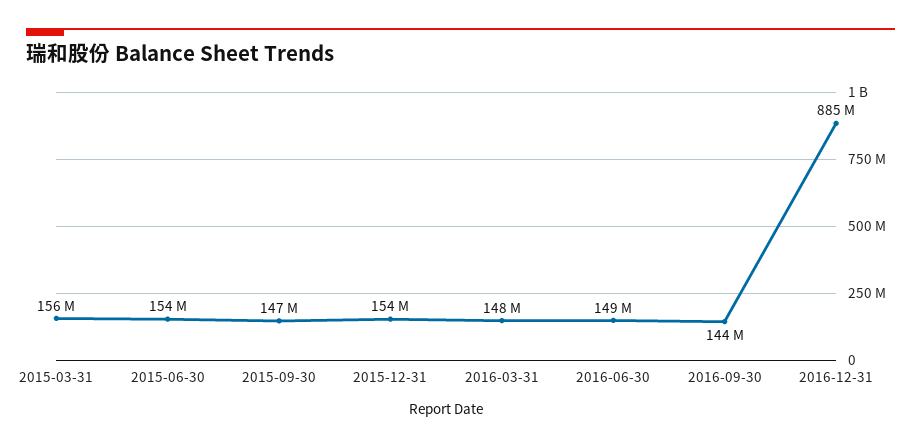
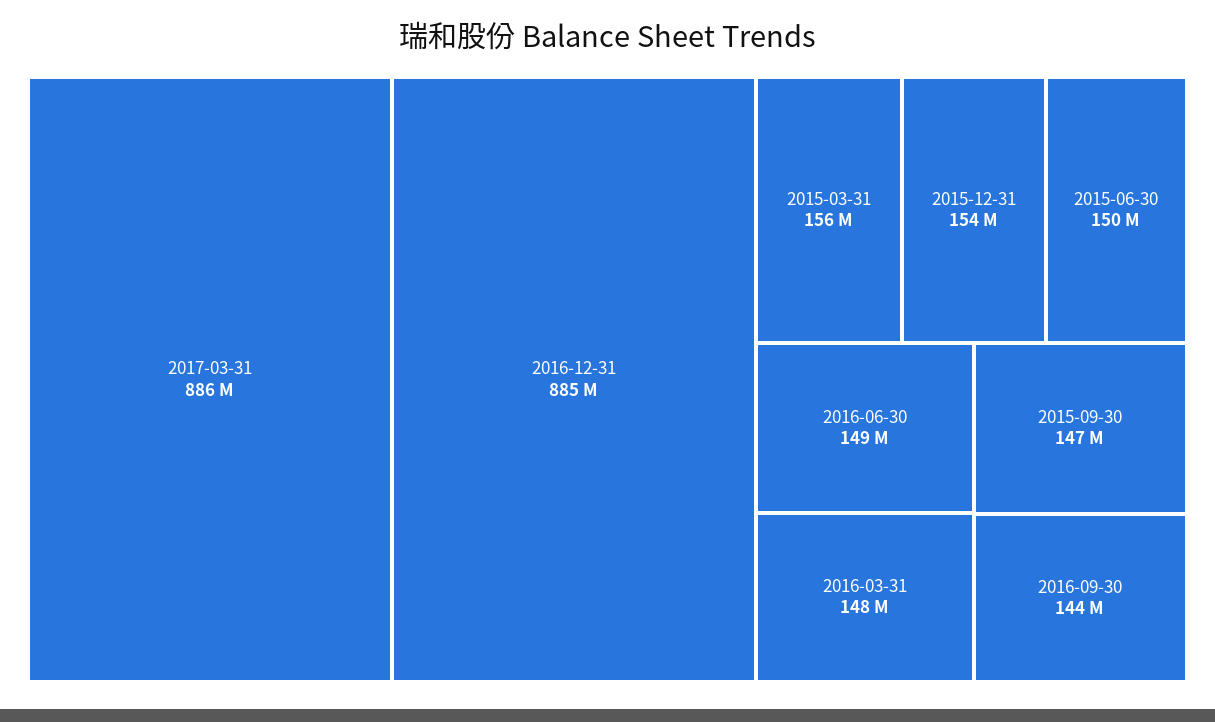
2015-06-30: 154000000 -> 150000000
2017-03-31: none -> 886000000

